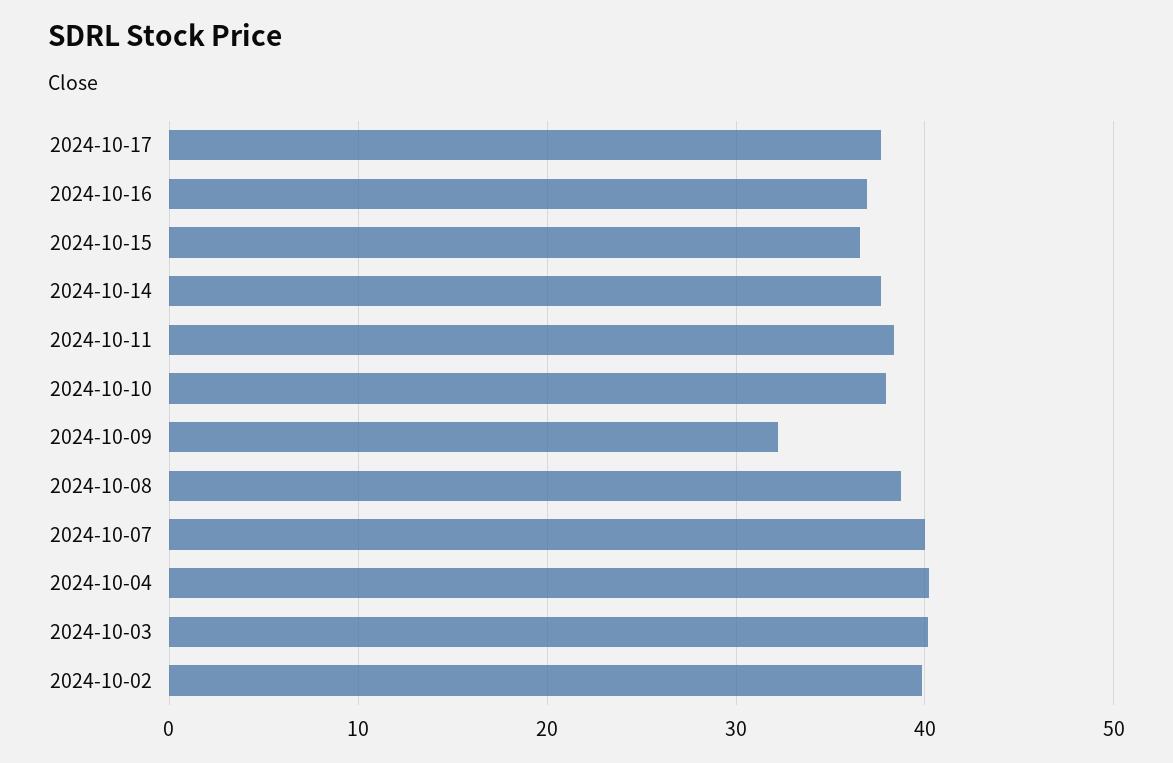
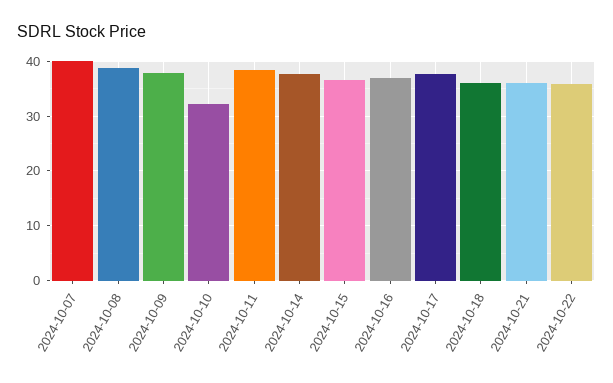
2024-10-10: 38 -> 32
2024-10-09: 32 -> 38
2024-10-04: 40 -> none
2024-10-03: 40 -> none
2024-10-02: 40 -> none
2024-10-18: none -> 36
2024-10-21: none -> 36
2024-10-22: none -> 36

